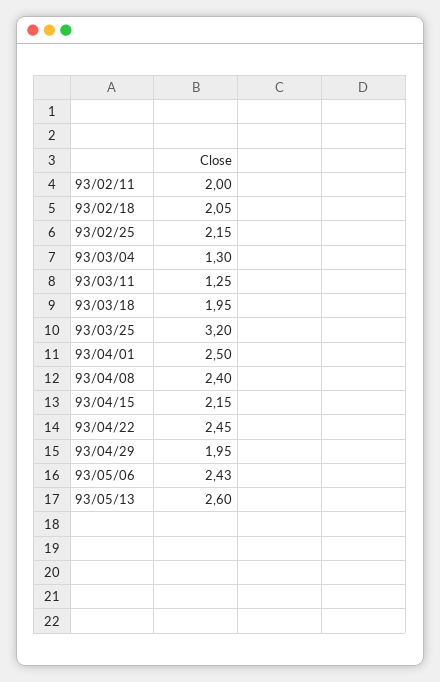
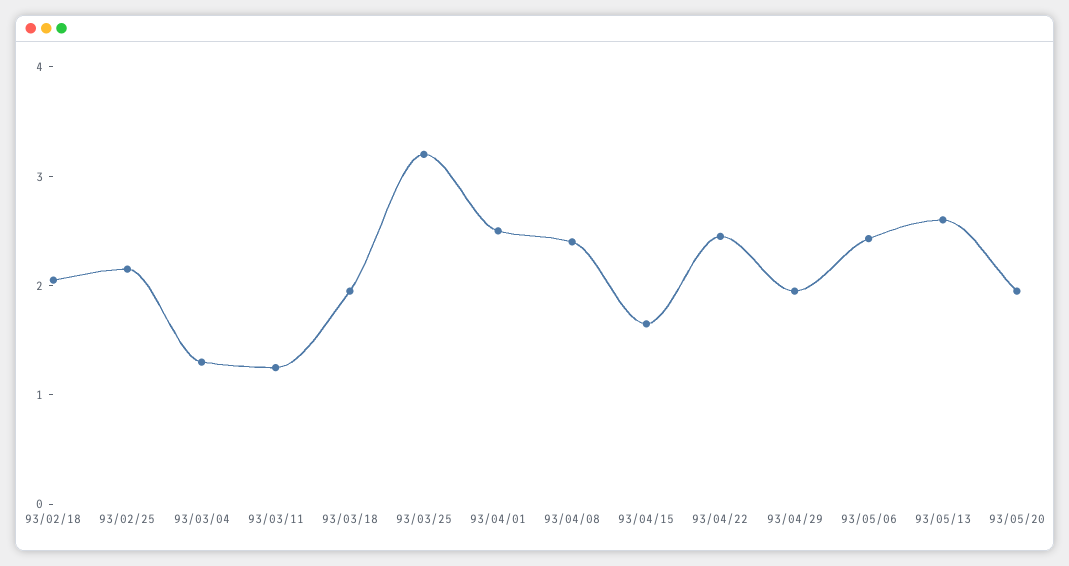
93/02/11: 2 -> none
93/04/15: 2.15 -> 1.6
93/05/20: none -> 2

